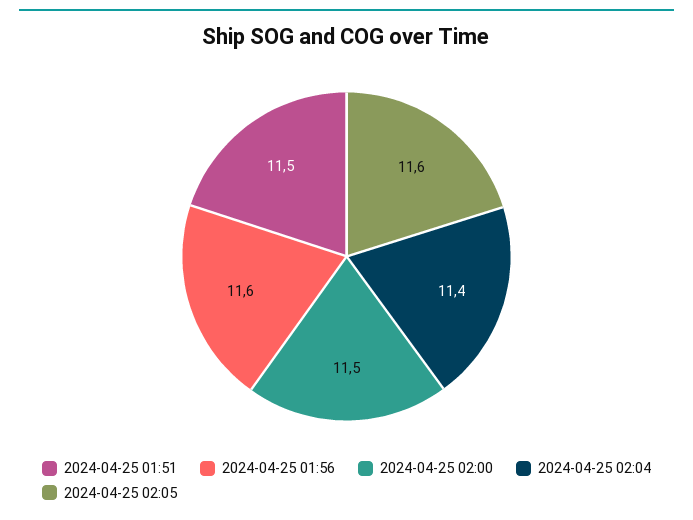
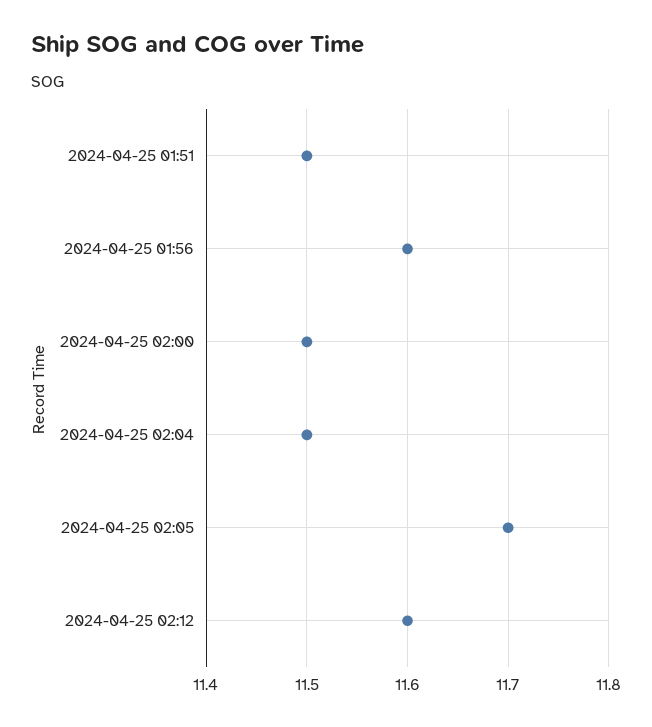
2024-04-25 02:04: 11.4 -> 11.5
2024-04-25 02:05: 11.6 -> 11.7
2024-04-25 02:12: none -> 11.6

